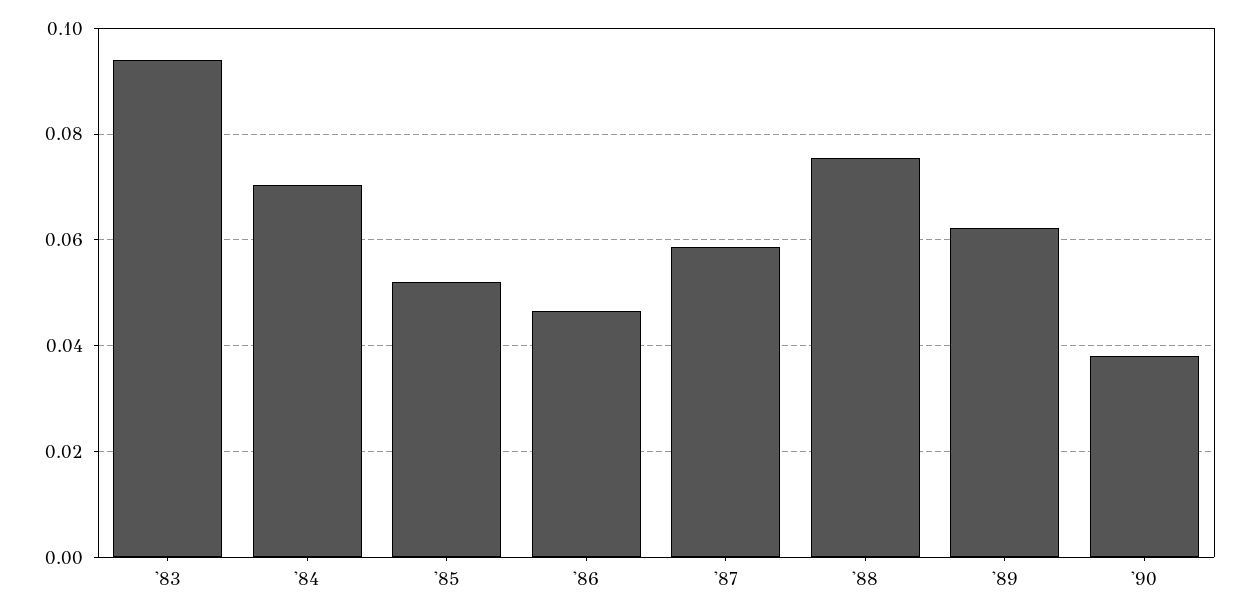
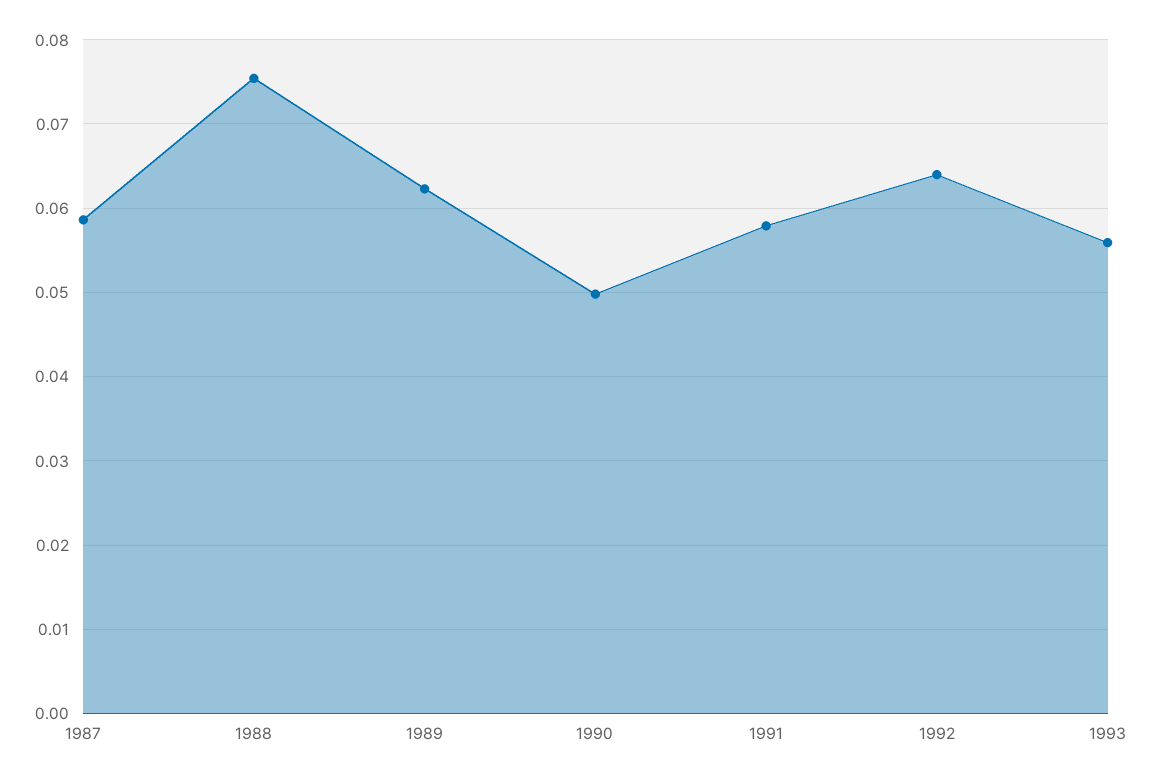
'83: 0.094 -> none
'84: 0.07 -> none
'85: 0.052 -> none
'86: 0.046 -> none
'90: 0.038 -> 0.05
1991: none -> 0.058
1992: none -> 0.064
1993: none -> 0.056

